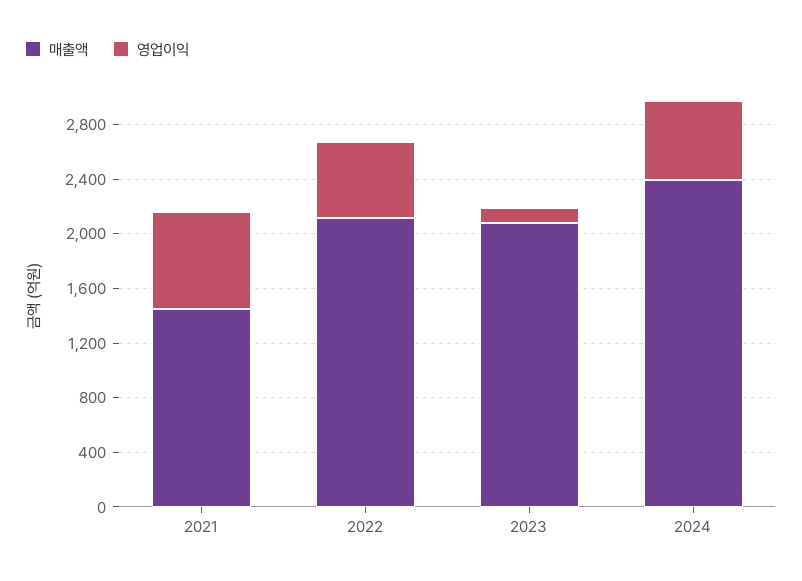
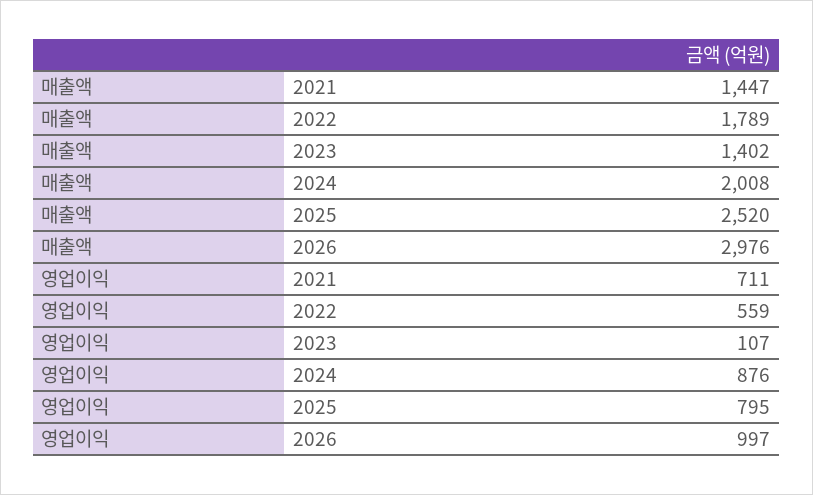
매출액, 2022: 2100 -> 1789
매출액, 2023: 2100 -> 1402
매출액, 2024: 2400 -> 2008
영업이익, 2024: 600 -> 876
매출액, 2025: none -> 2520
매출액, 2026: none -> 2976
영업이익, 2025: none -> 795
영업이익, 2026: none -> 997

